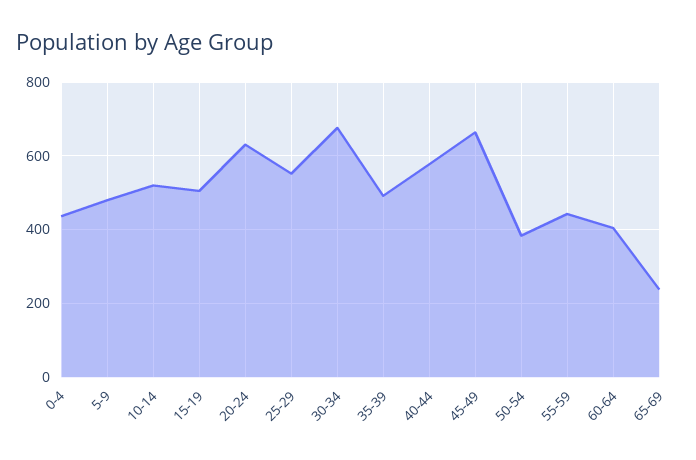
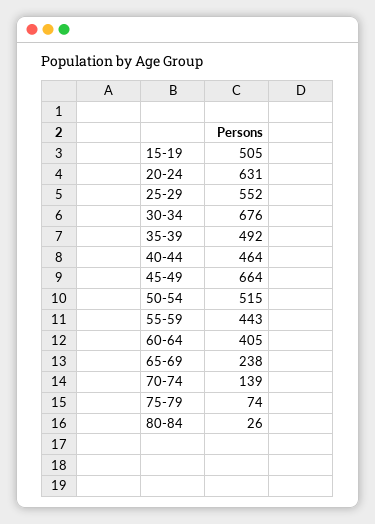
0-4: 440 -> none
5-9: 480 -> none
10-14: 520 -> none
40-44: 580 -> 464
50-54: 380 -> 515
70-74: none -> 139
75-79: none -> 74
80-84: none -> 26

